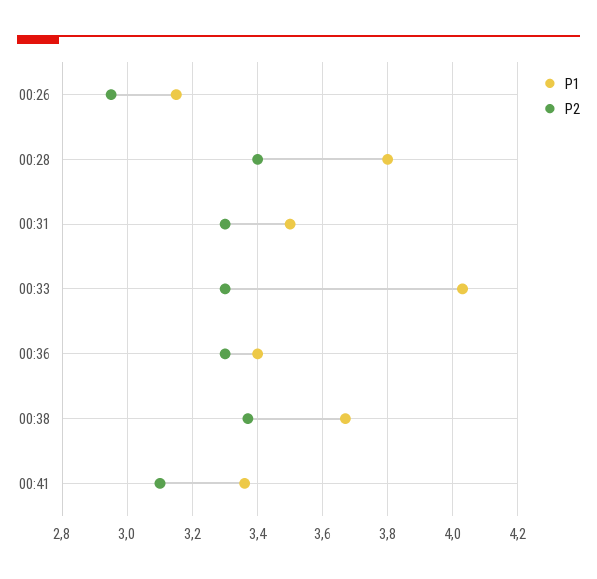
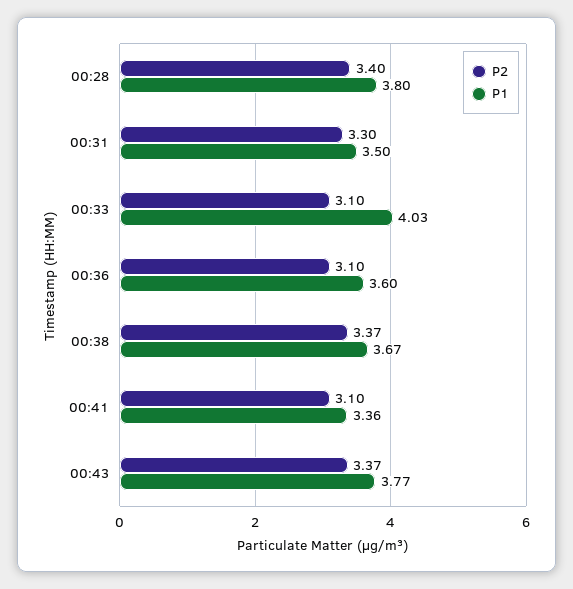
P1, 00:26: 3.15 -> none
P2, 00:26: 2.95 -> none
P2, 00:33: 3.3 -> 3.1
P1, 00:36: 3.4 -> 3.6
P2, 00:36: 3.3 -> 3.1
P2, 00:43: none -> 3.37
P1, 00:43: none -> 3.77

